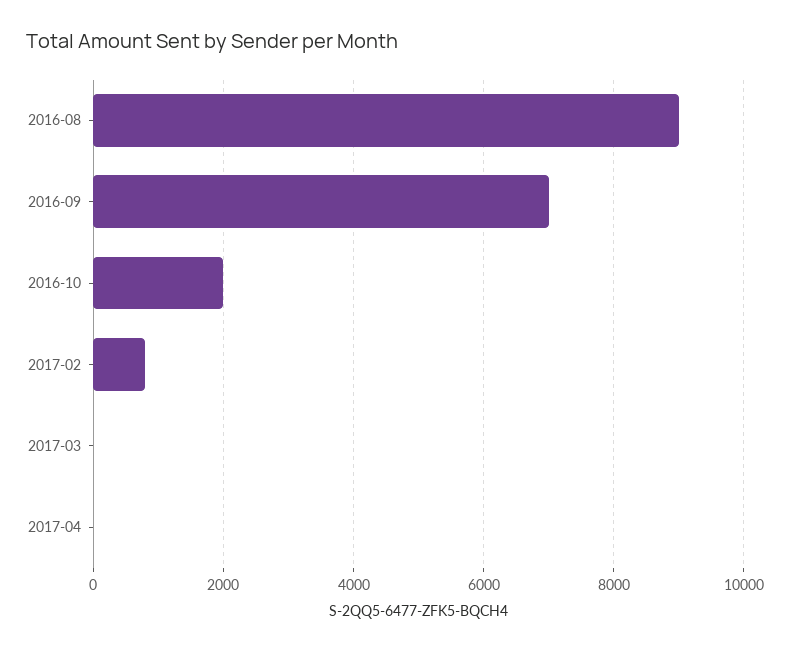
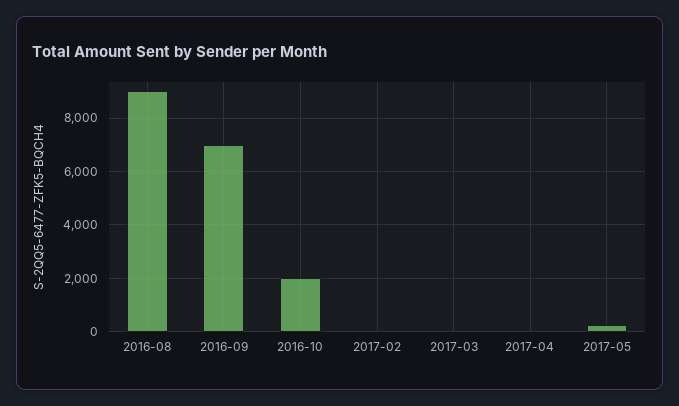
2017-02: 800 -> 0
2017-05: none -> 250

